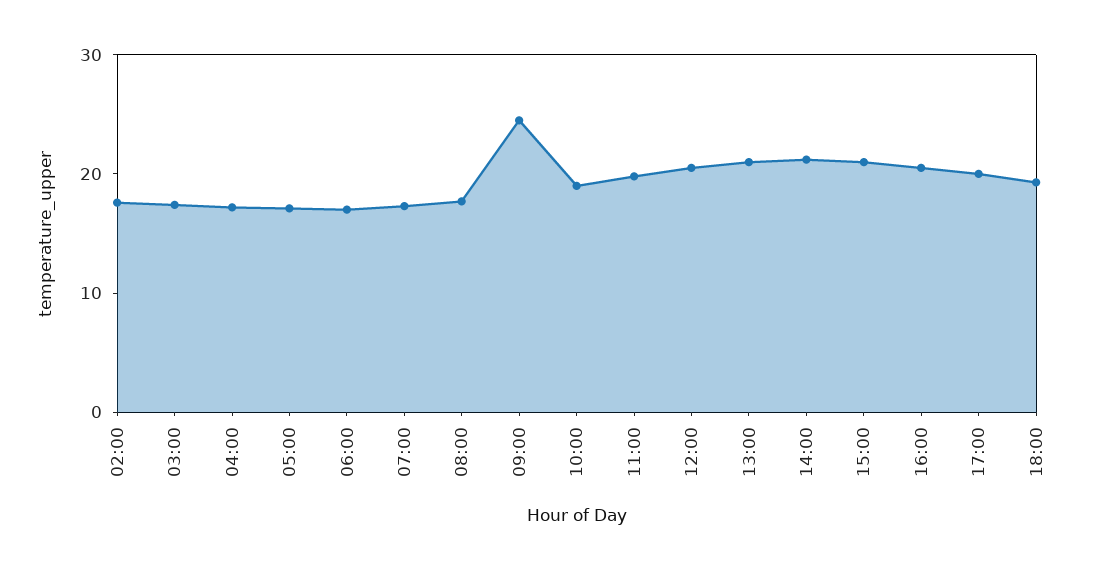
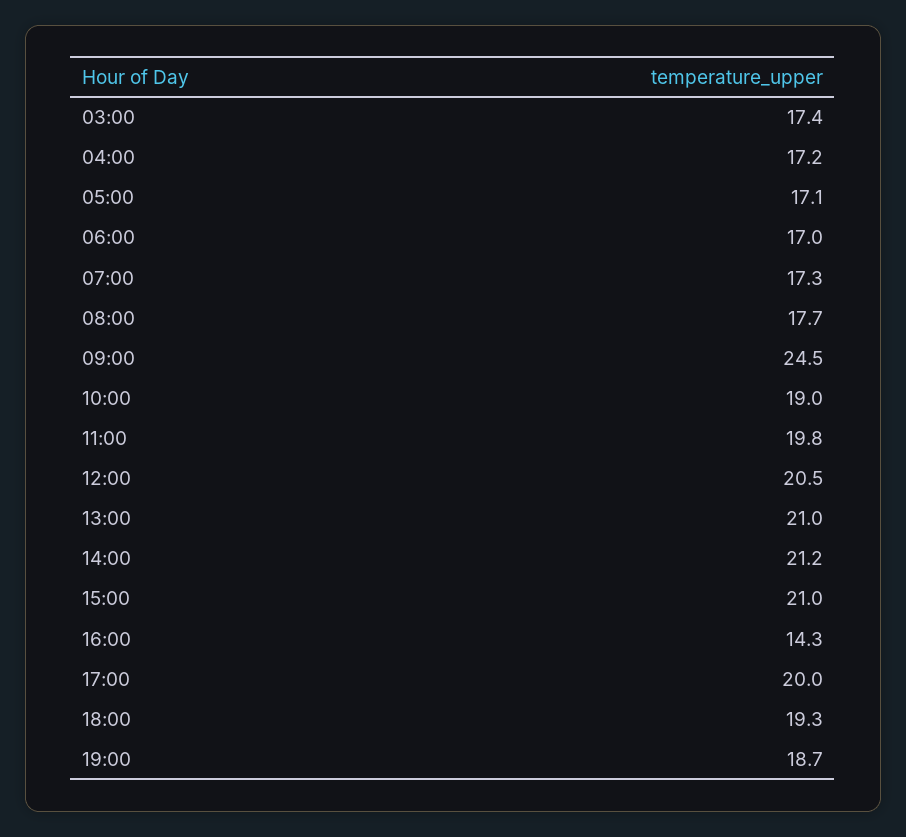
02:00: 18 -> none
16:00: 20 -> 14.3
19:00: none -> 18.7

